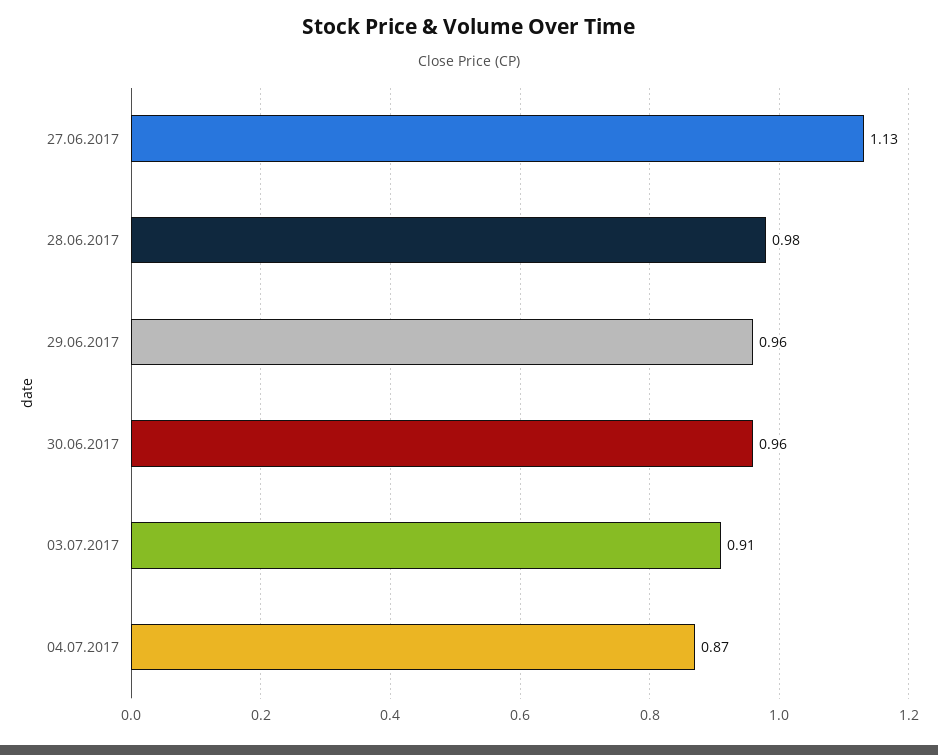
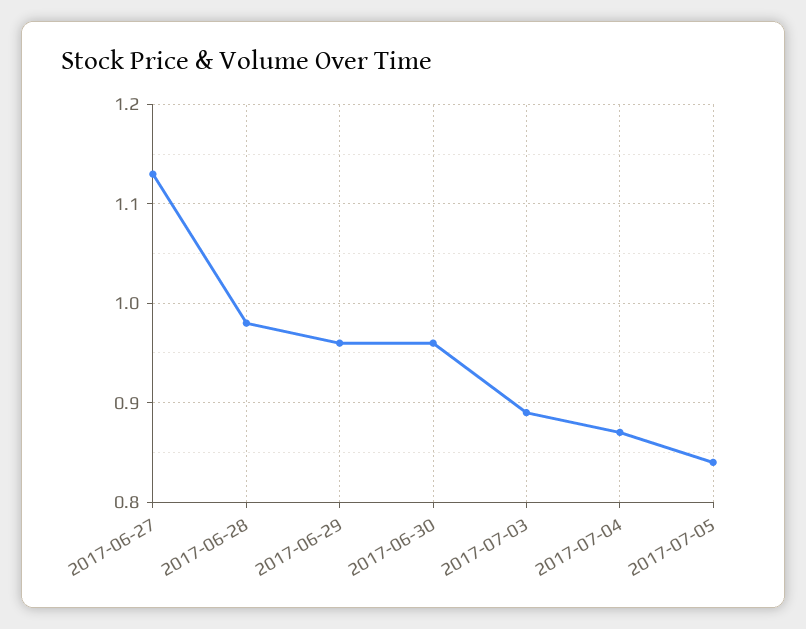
03.07.2017: 0.91 -> 0.89
2017-07-05: none -> 0.84

